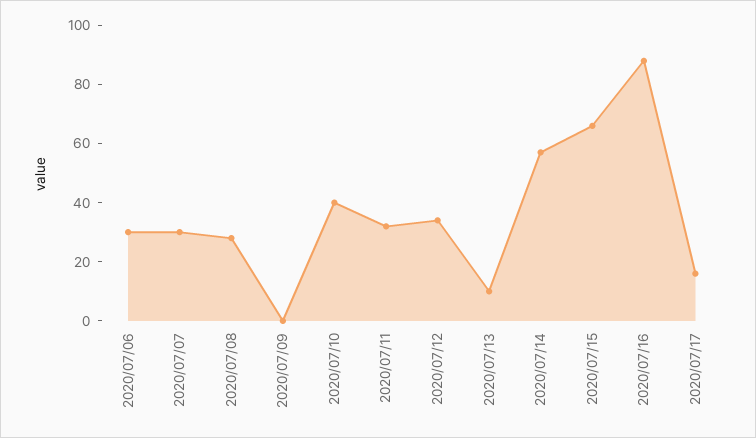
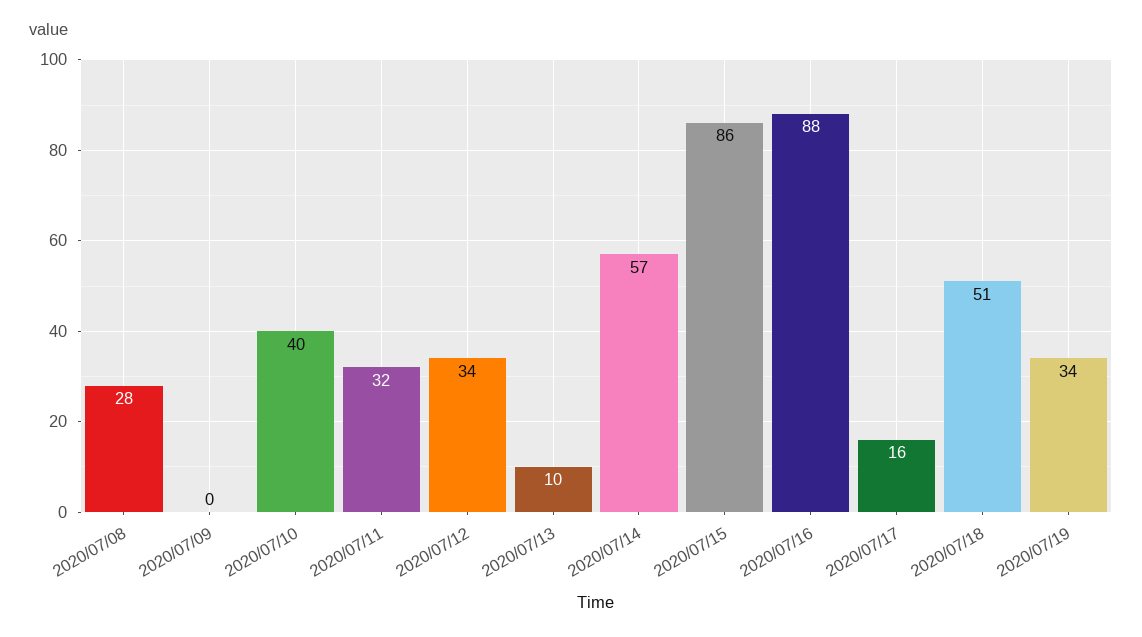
2020/07/06: 30 -> none
2020/07/07: 30 -> none
2020/07/15: 65 -> 86
2020/07/18: none -> 51
2020/07/19: none -> 34

